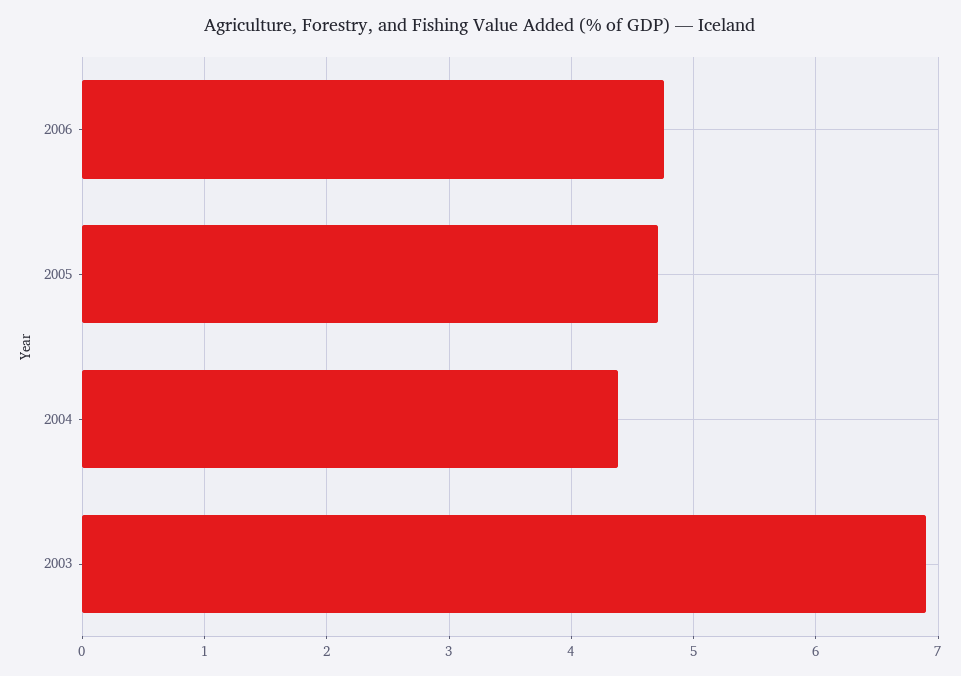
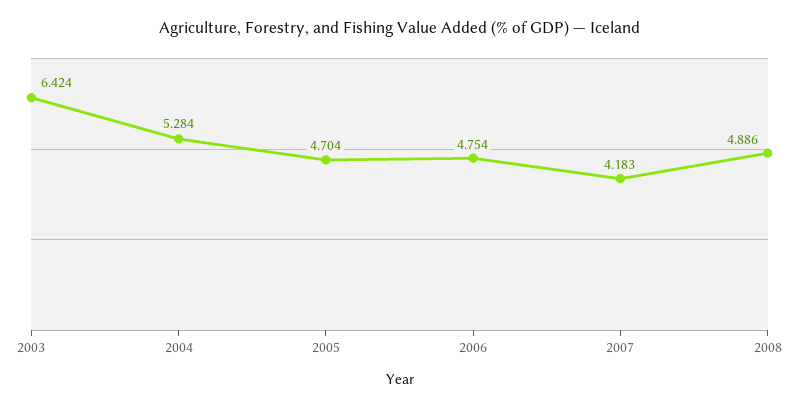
2004: 4.4 -> 5.284
2003: 6.9 -> 6.424
2007: none -> 4.183
2008: none -> 4.886

